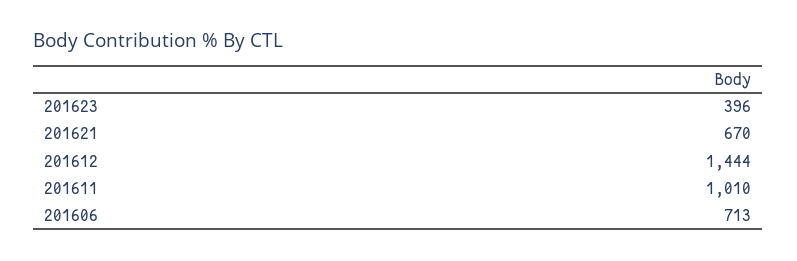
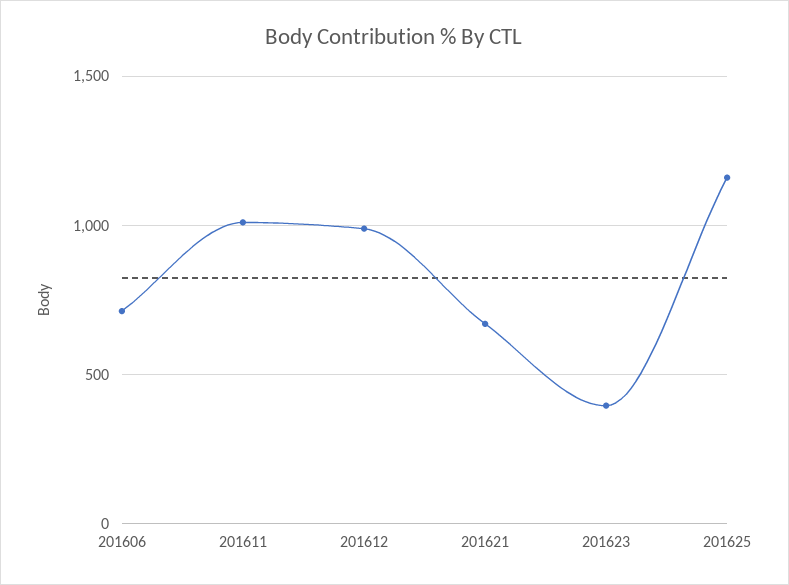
201612: 1444 -> 1000
201625: none -> 1150

